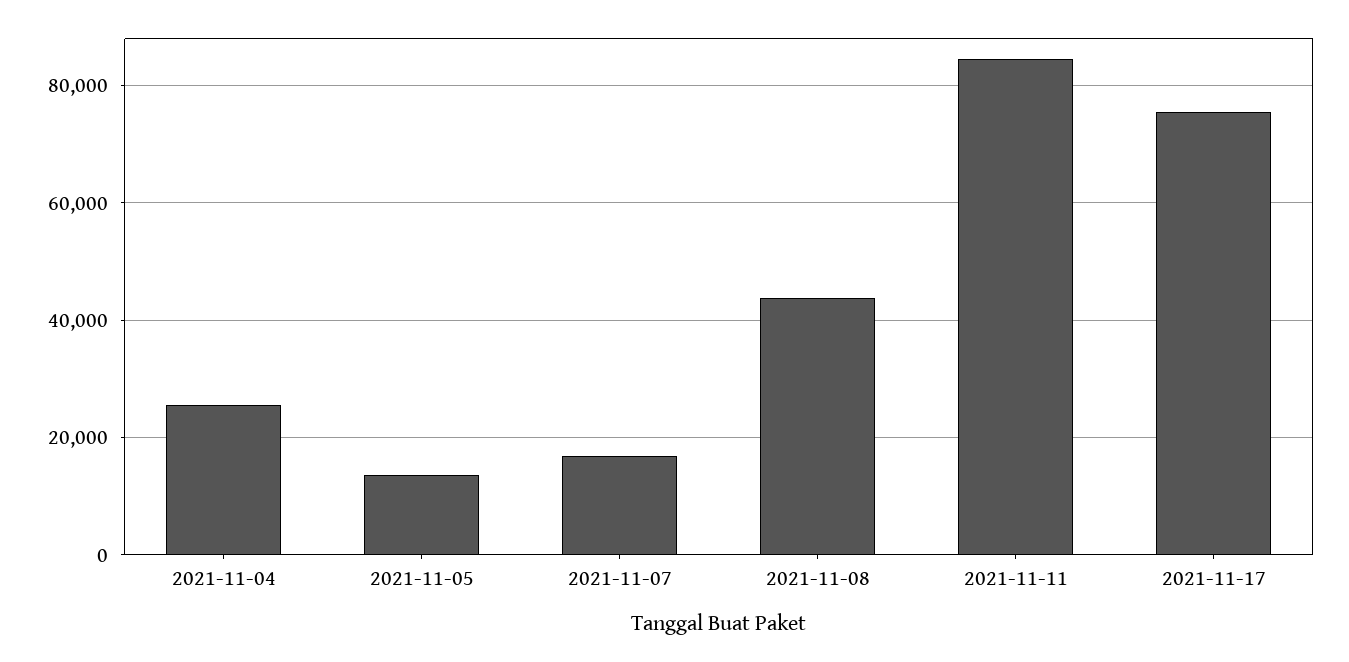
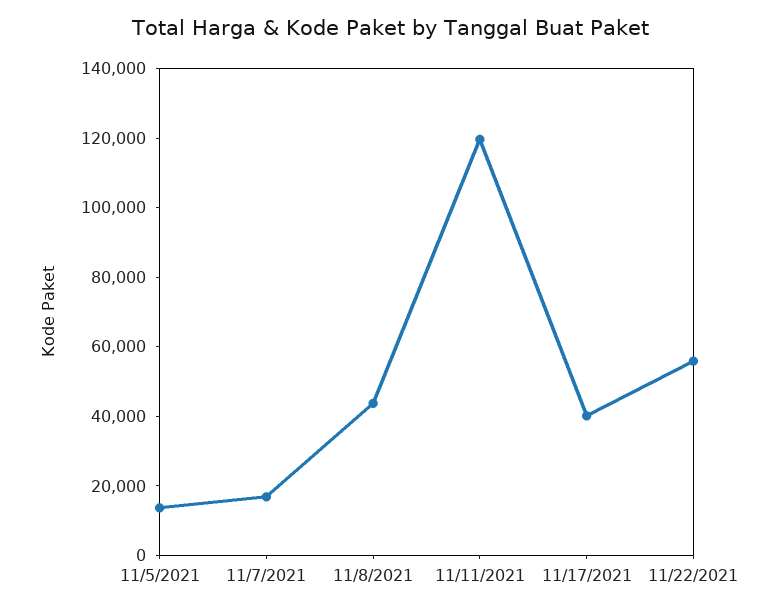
2021-11-04: 26000 -> none
2021-11-11: 84000 -> 120000
2021-11-17: 76000 -> 40000
11/22/2021: none -> 55000

